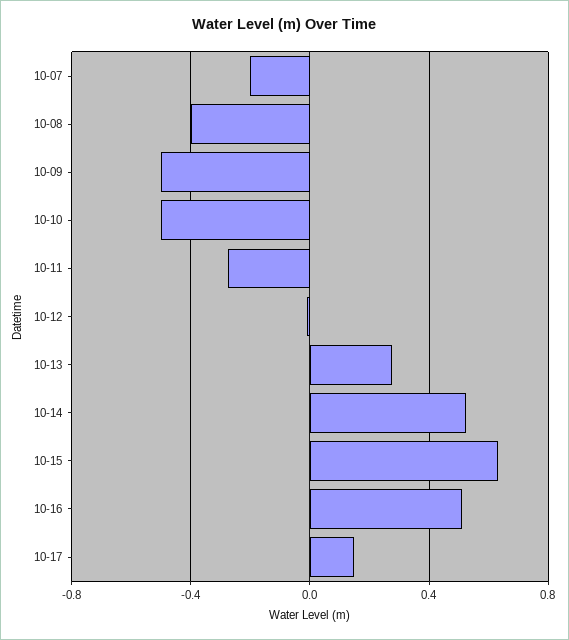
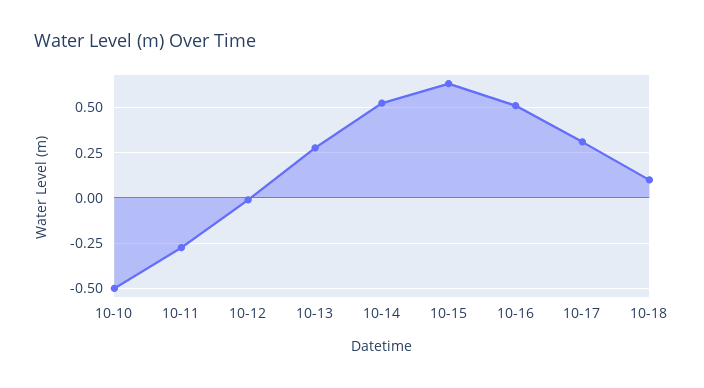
10-07: -0.2 -> none
10-08: -0.4 -> none
10-09: -0.5 -> none
10-17: 0.15 -> 0.3
10-18: none -> 0.1

